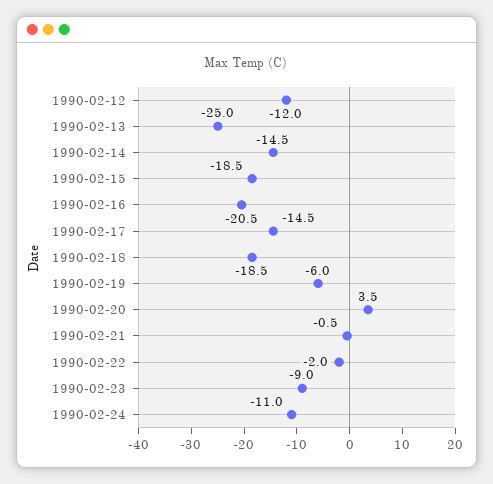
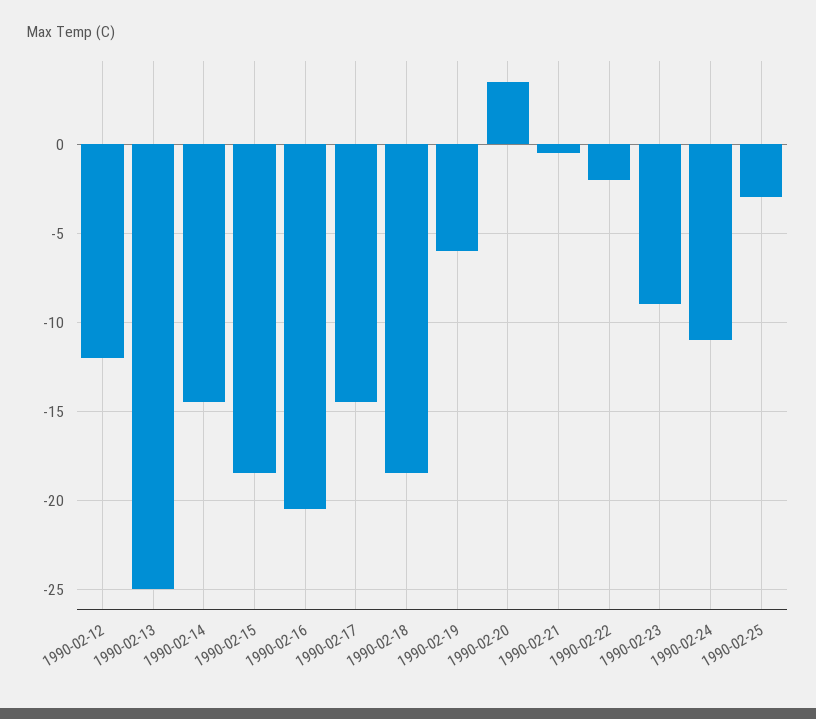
1990-02-25: none -> -3

